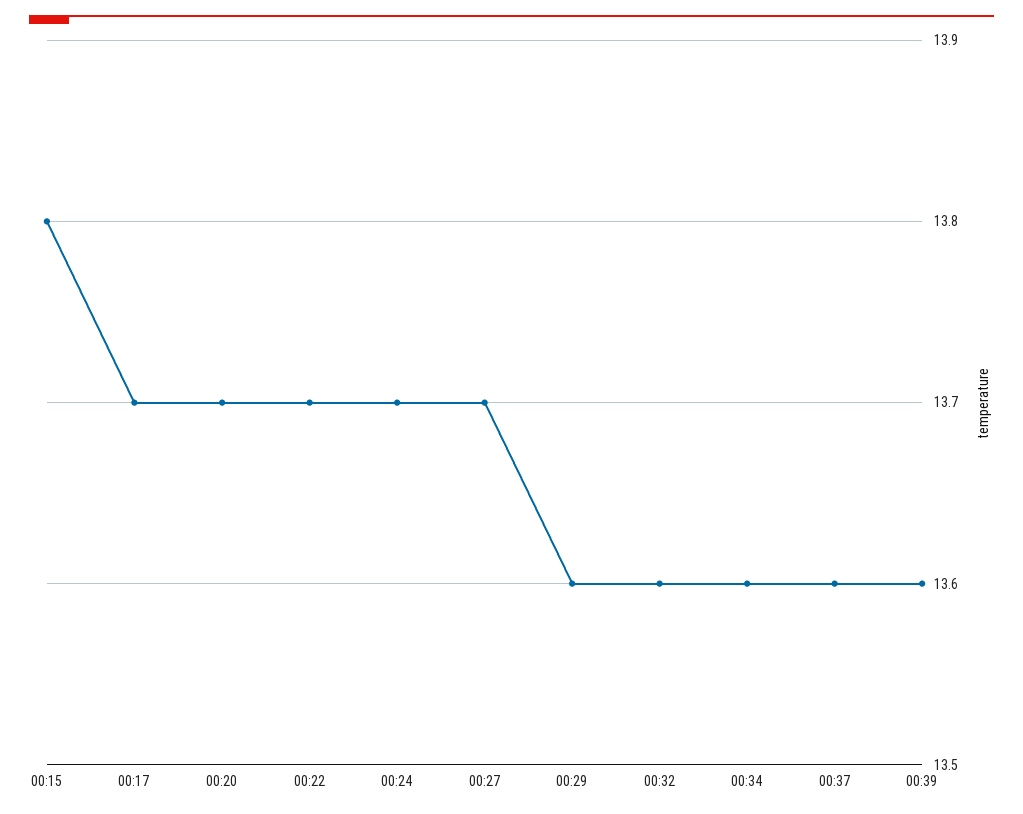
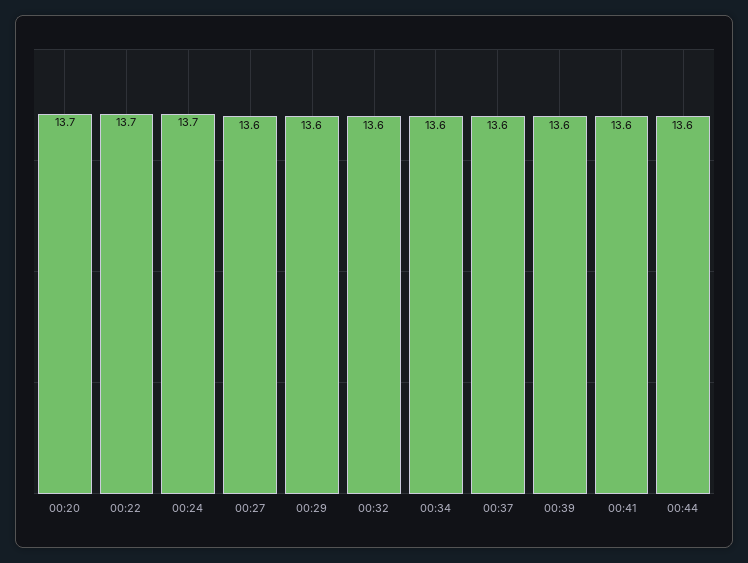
00:15: 13.8 -> none
00:17: 13.7 -> none
00:27: 13.7 -> 13.6
00:41: none -> 13.6
00:44: none -> 13.6

